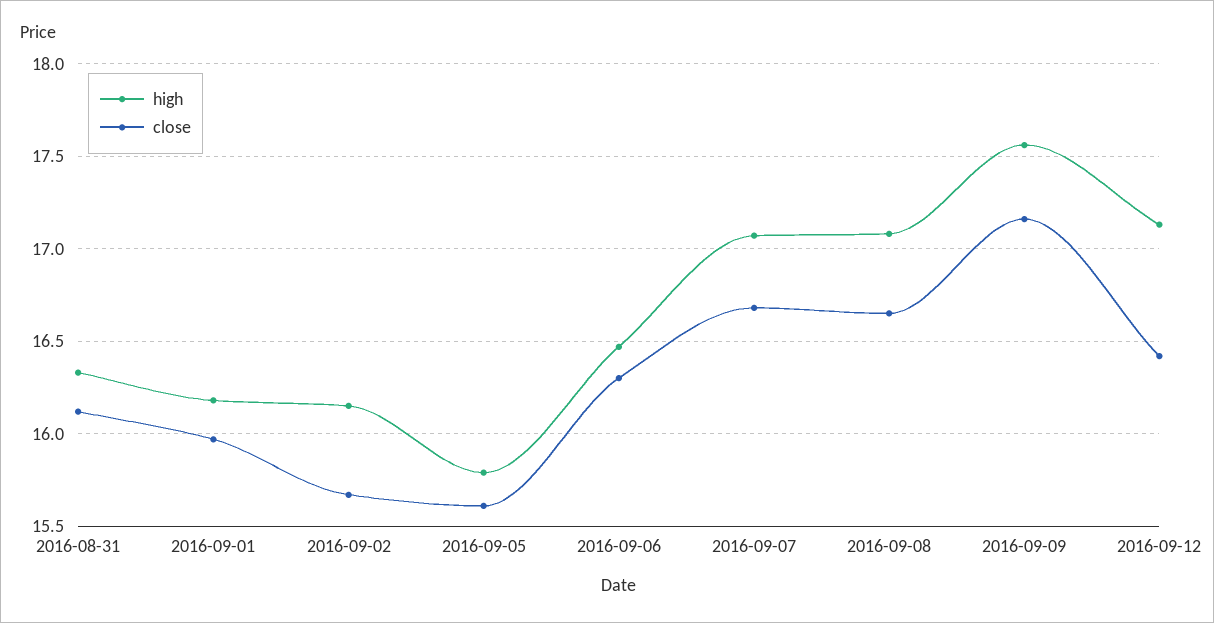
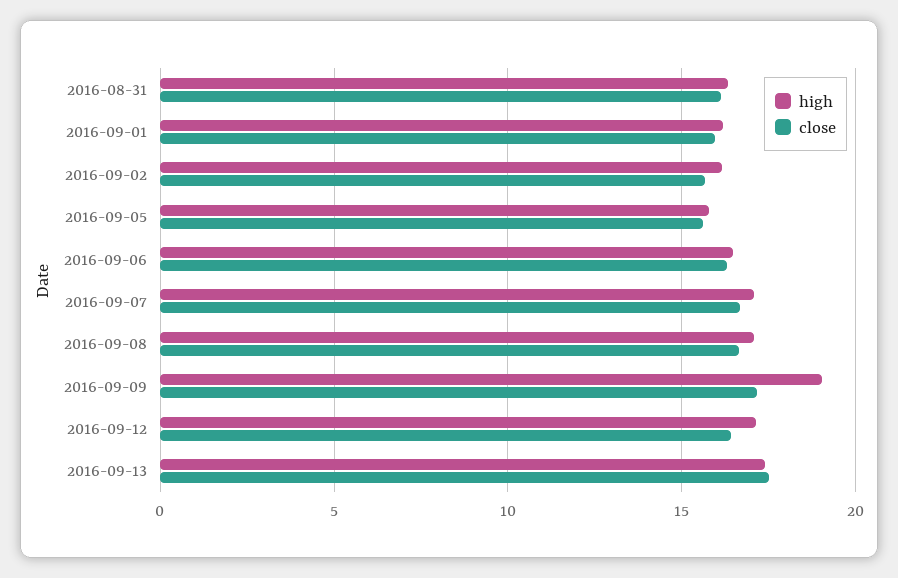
high, 2016-09-09: 17.55 -> 19
high, 2016-09-13: none -> 17.5
close, 2016-09-13: none -> 17.5

